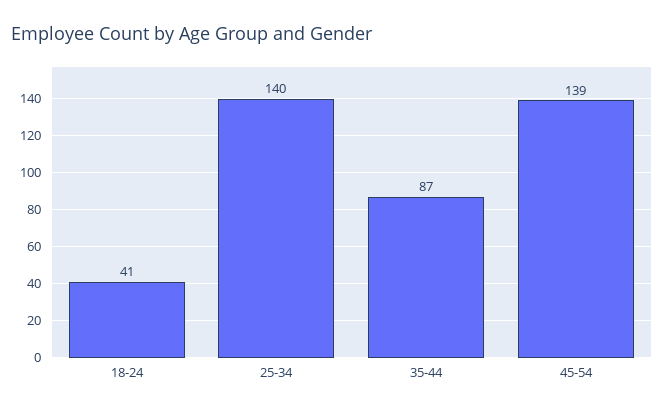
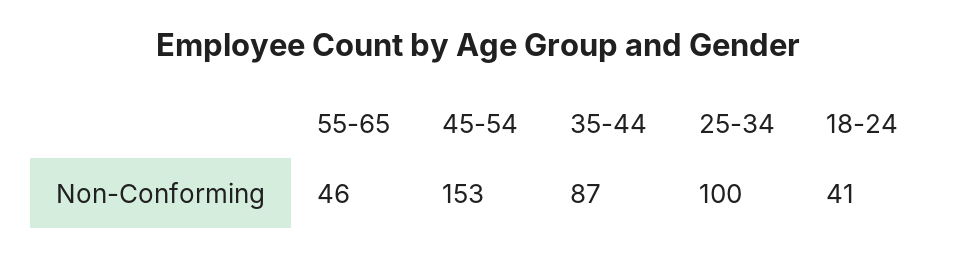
25-34: 140 -> 100
45-54: 139 -> 153
55-65: none -> 46

